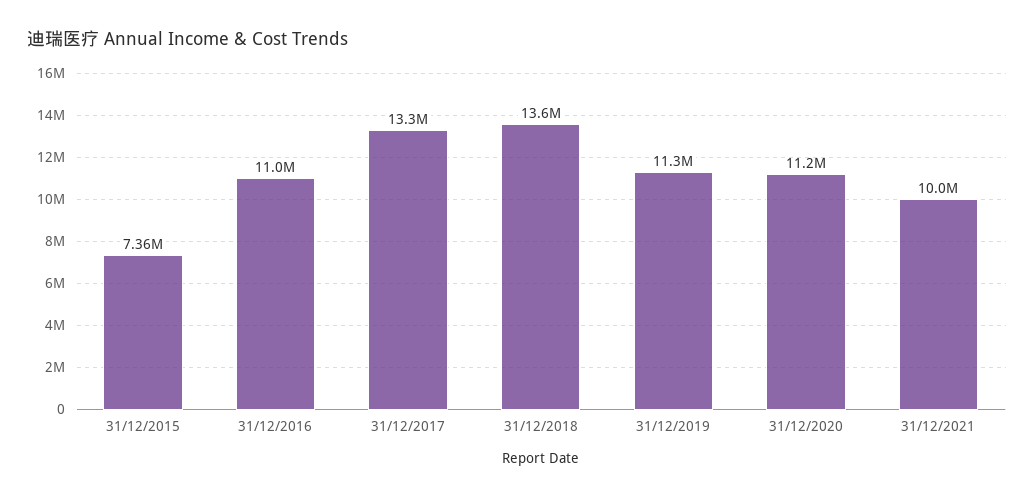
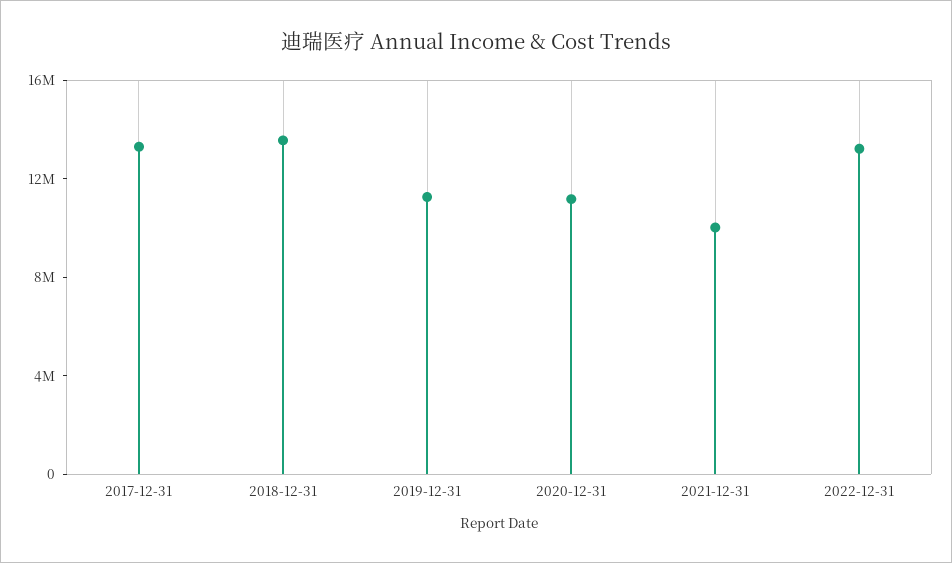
31/12/2015: 7360000 -> none
31/12/2016: 11000000 -> none
2022-12-31: none -> 13000000

